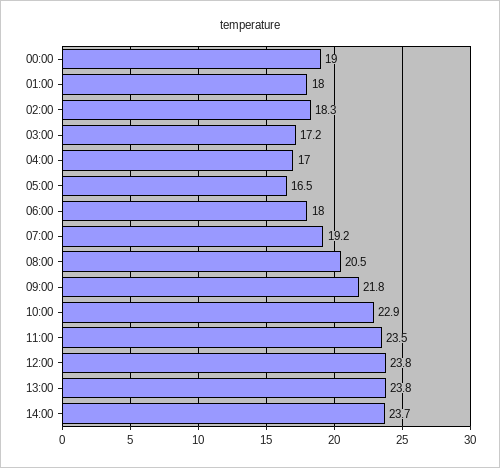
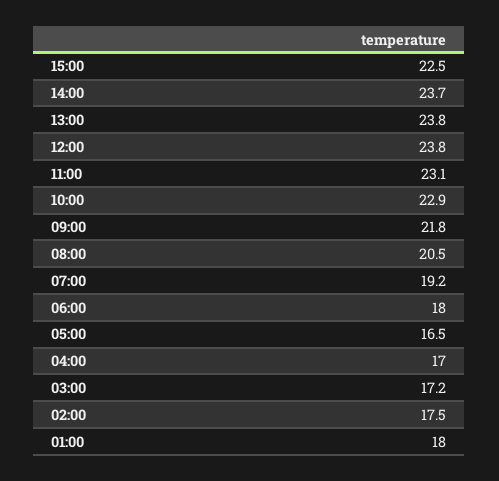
00:00: 19 -> none
02:00: 18.3 -> 17.5
11:00: 23.5 -> 23.1
15:00: none -> 22.5

